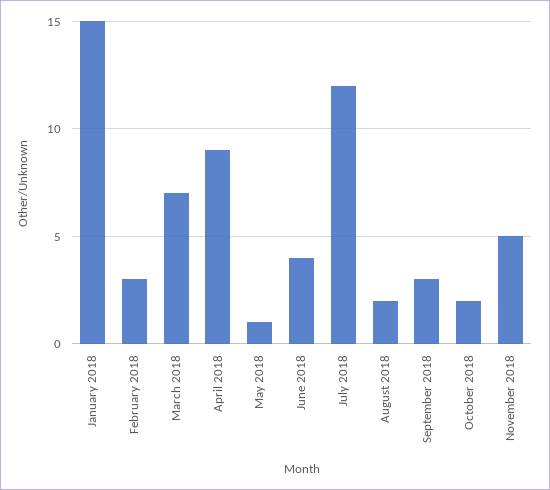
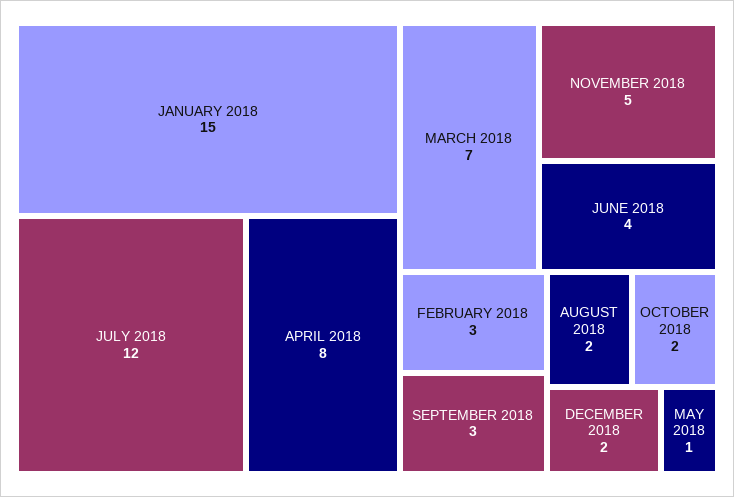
April 2018: 9 -> 8
DECEMBER 2018: none -> 2

